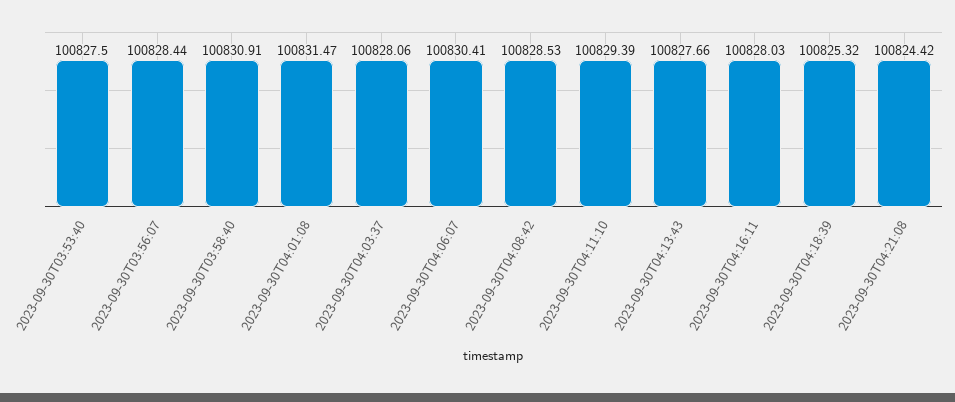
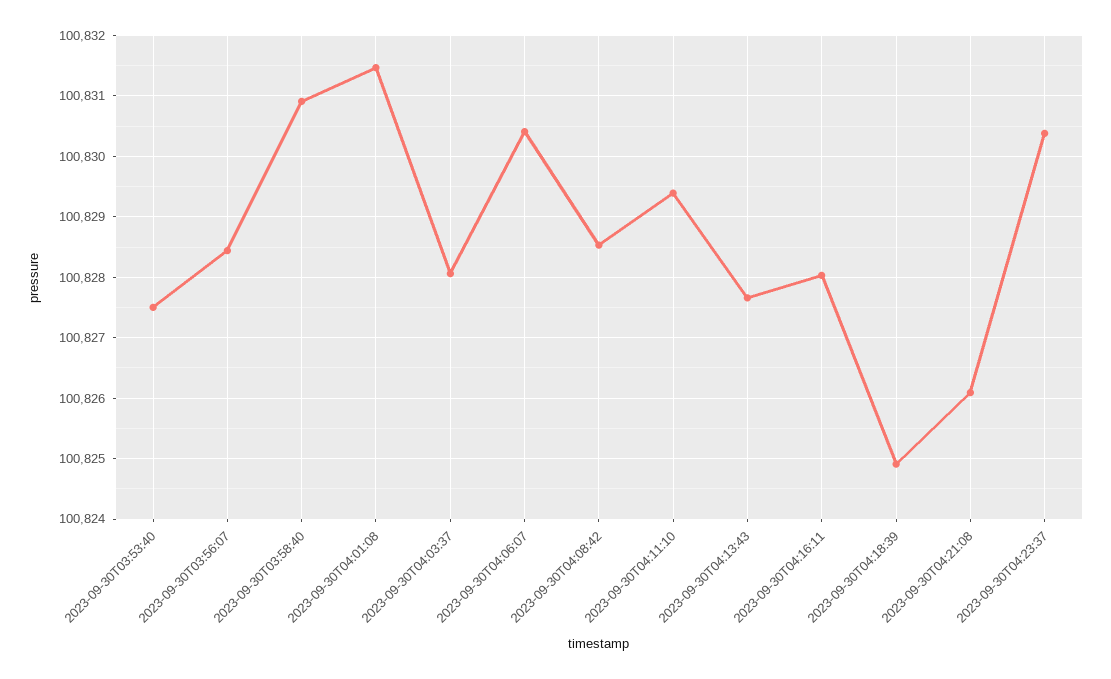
2023-09-30T04:18:39: 100825.32 -> 100824.9
2023-09-30T04:21:08: 100824.42 -> 100826.1
2023-09-30T04:23:37: none -> 100830.4

